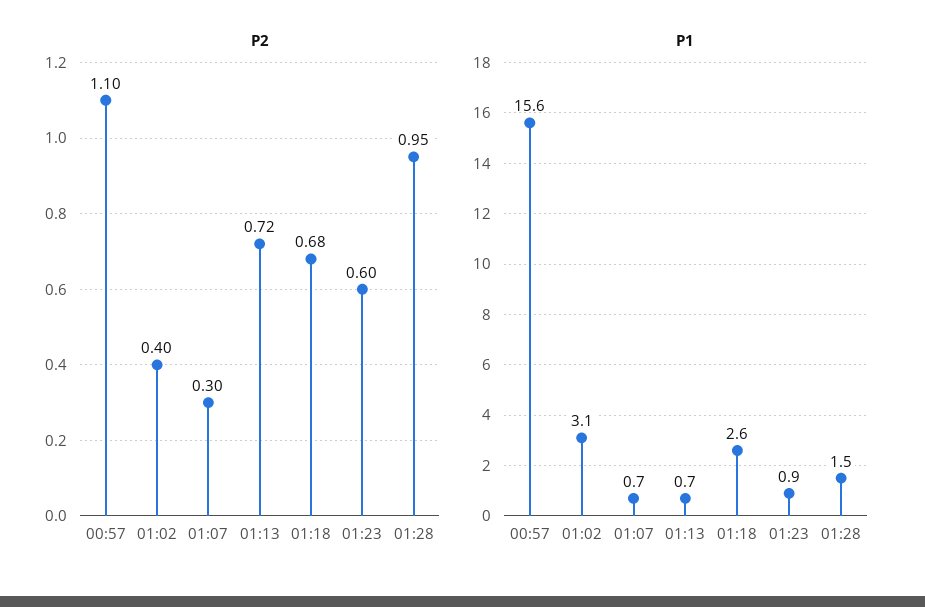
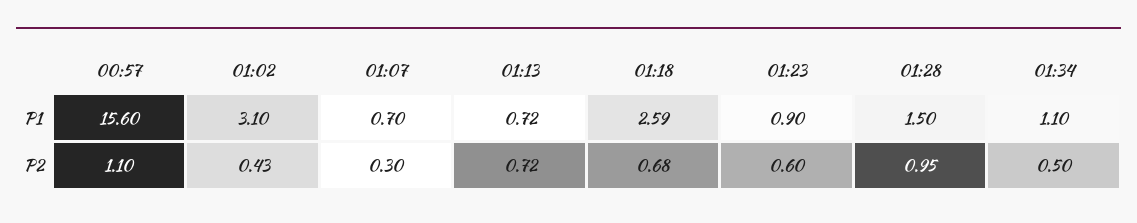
P2, 01:02: 0.4 -> 0.43
P1, 01:34: none -> 1.1
P2, 01:34: none -> 0.5

